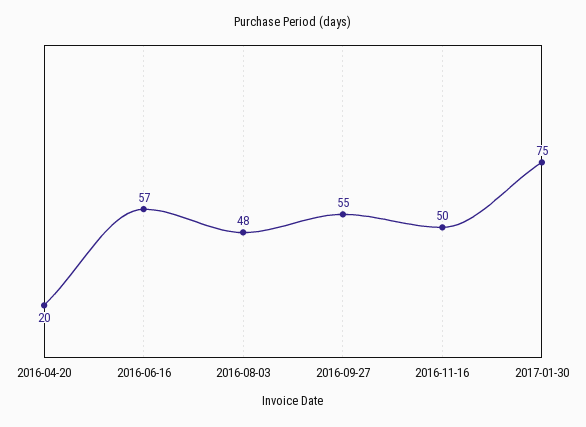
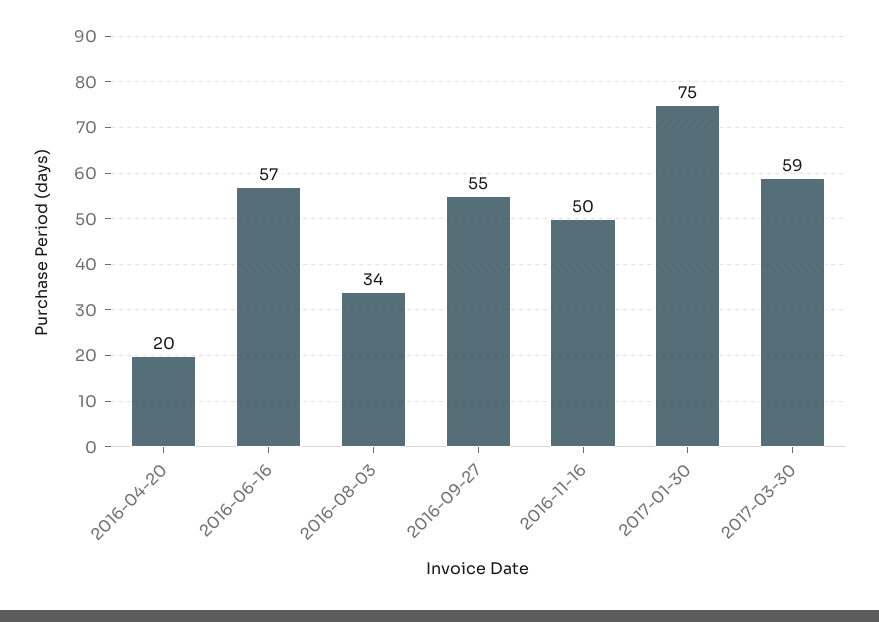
2016-08-03: 48 -> 34
2017-03-30: none -> 59

